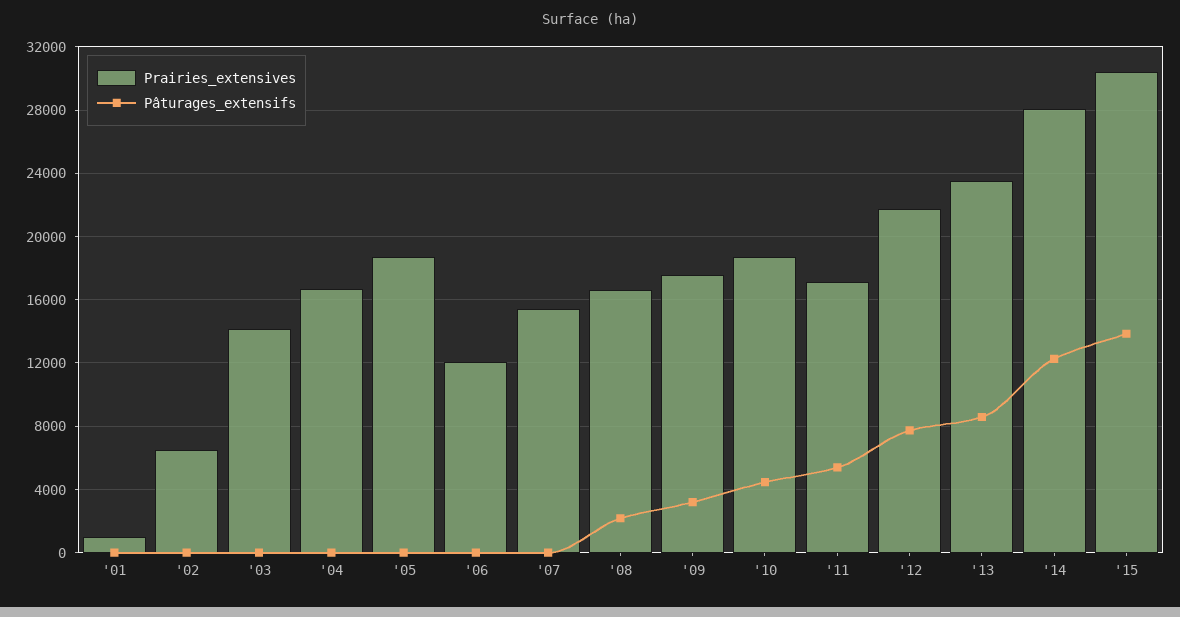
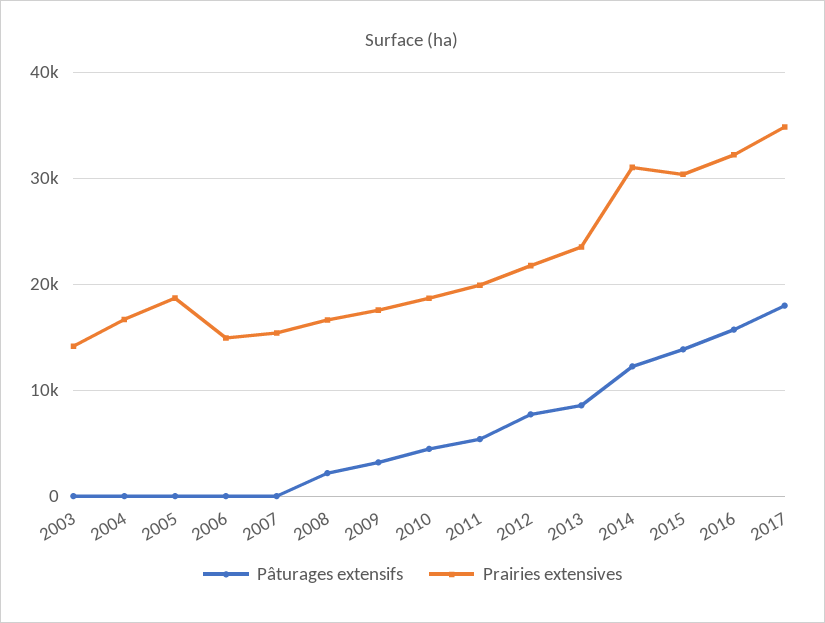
Prairies_extensives, '01: 1000 -> none
Pâturages_extensifs, '01: 0 -> none
Prairies_extensives, '02: 6500 -> none
Pâturages_extensifs, '02: 0 -> none
Prairies_extensives, '06: 12000 -> 15000
Prairies_extensives, '11: 17000 -> 20000
Prairies_extensives, '14: 28000 -> 31000
Pâturages_extensifs, 2016: none -> 16000
Prairies_extensives, 2016: none -> 32000
Pâturages_extensifs, 2017: none -> 18000
Prairies_extensives, 2017: none -> 35000

